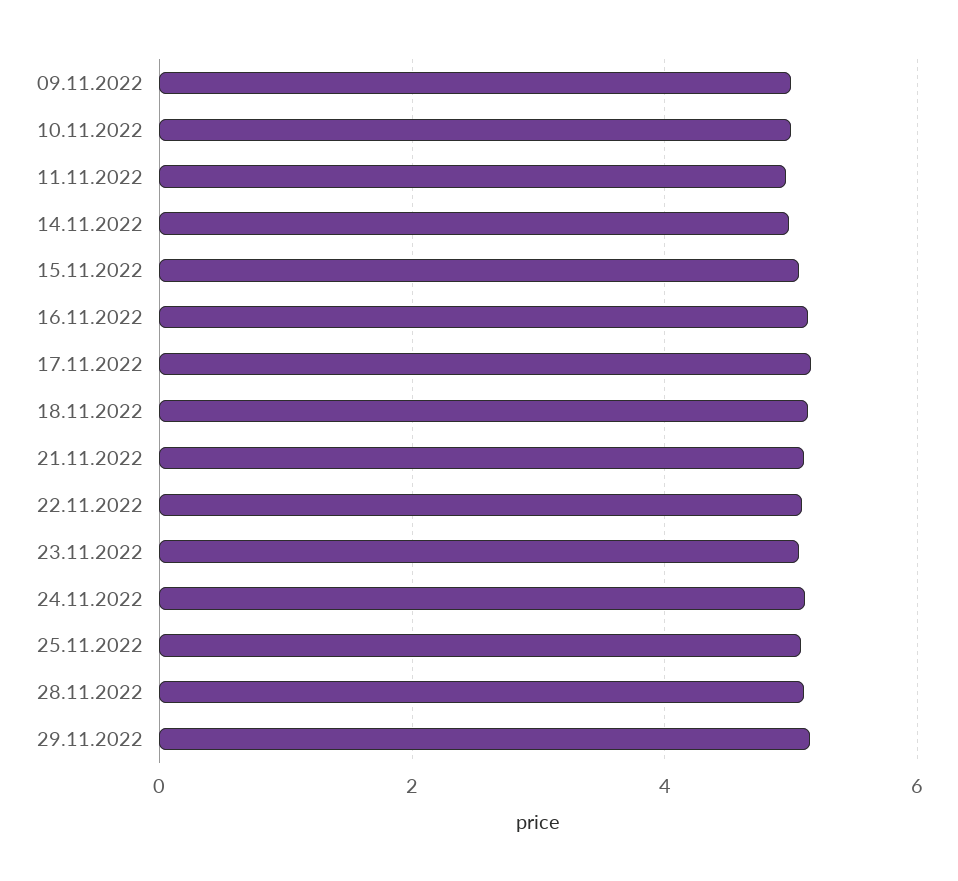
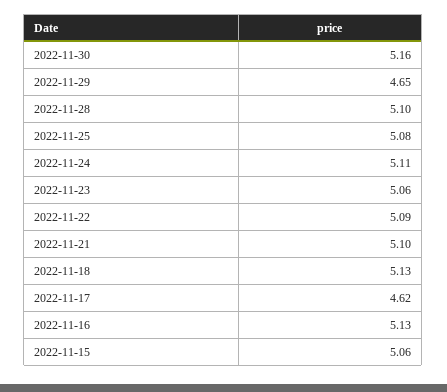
09.11.2022: 5 -> none
10.11.2022: 5 -> none
11.11.2022: 5 -> none
14.11.2022: 5 -> none
17.11.2022: 5.2 -> 4.62
29.11.2022: 5.2 -> 4.65
2022-11-30: none -> 5.16

